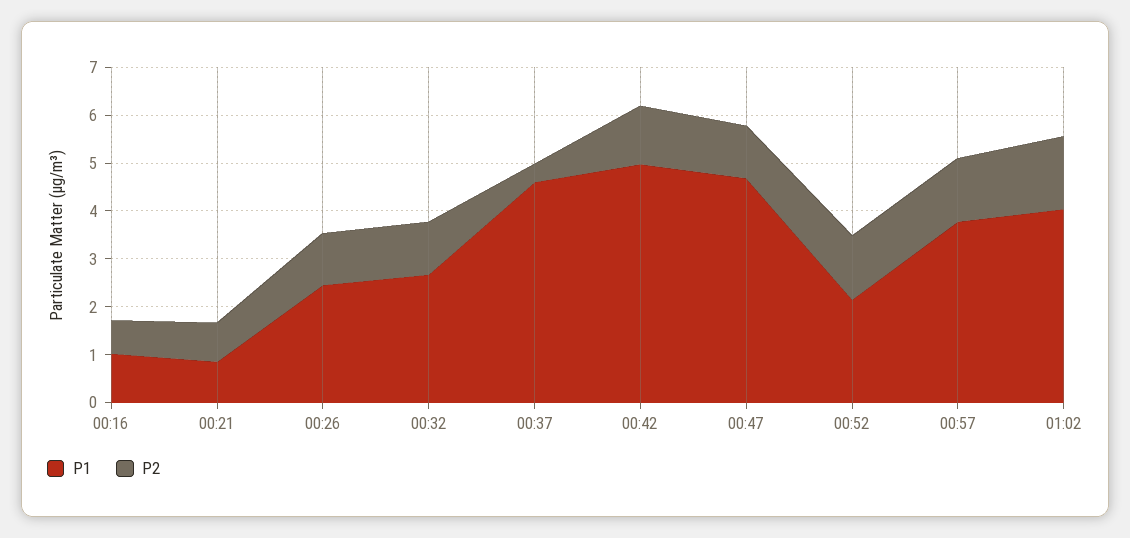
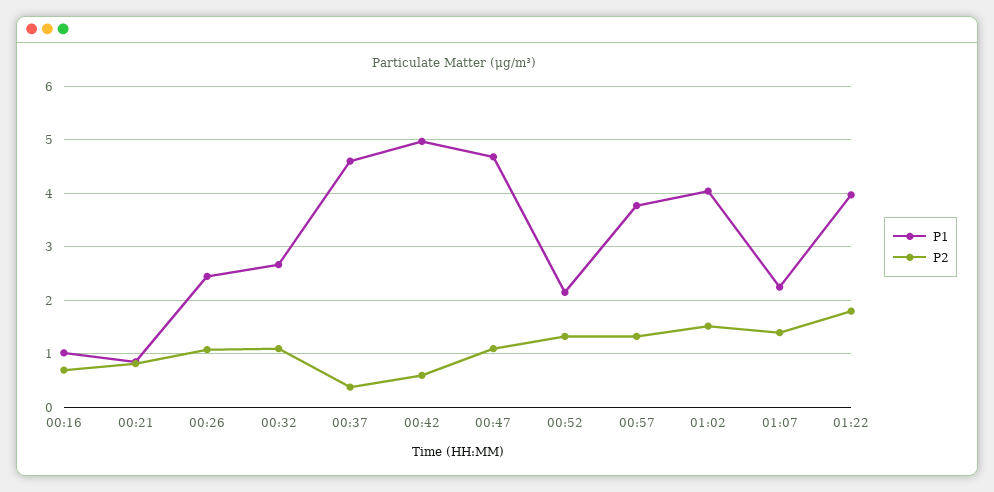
P2, 00:42: 1.2 -> 0.6
P1, 01:07: none -> 2.2
P2, 01:07: none -> 1.4
P1, 01:22: none -> 4
P2, 01:22: none -> 1.8

